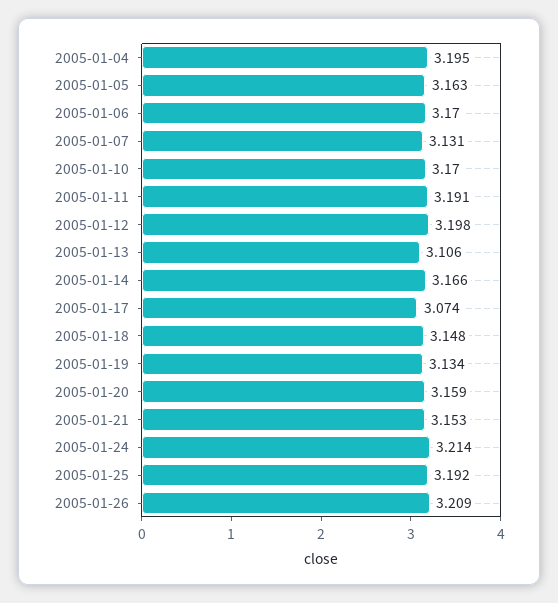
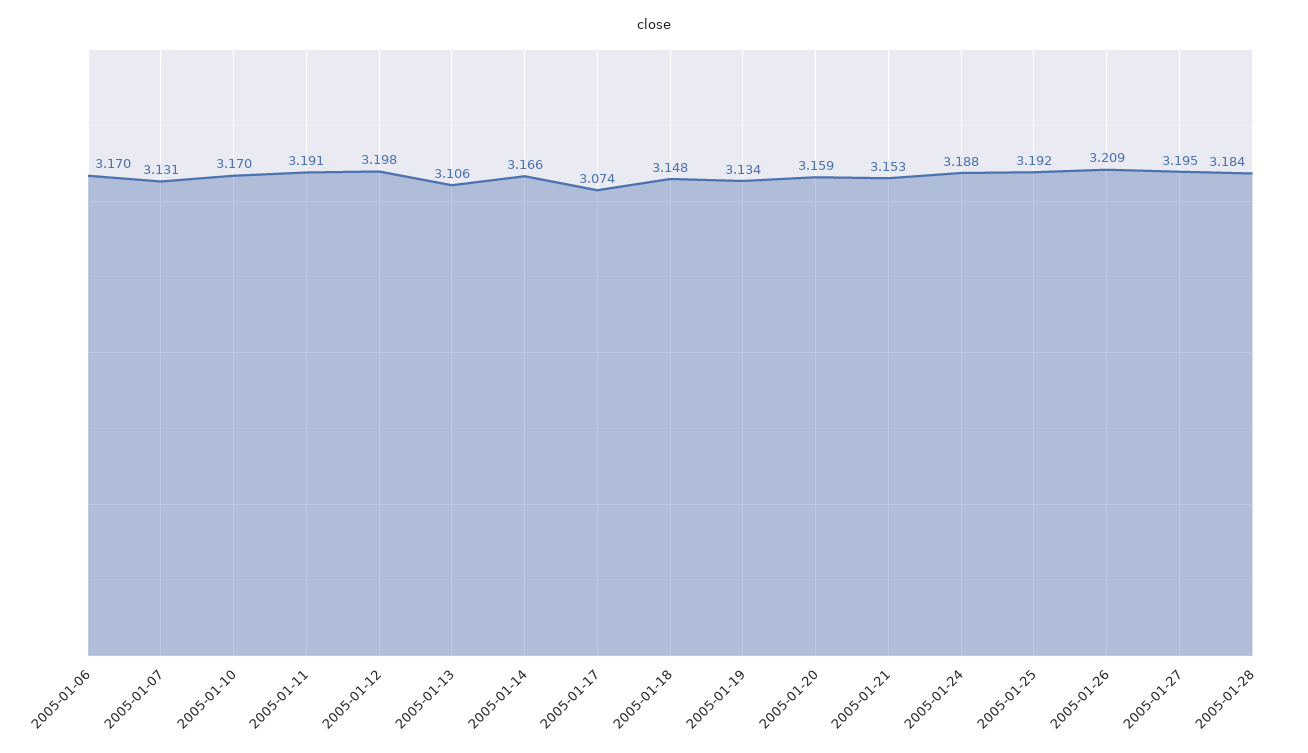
2005-01-04: 3.195 -> none
2005-01-05: 3.163 -> none
2005-01-24: 3.214 -> 3.188
2005-01-27: none -> 3.195
2005-01-28: none -> 3.184

